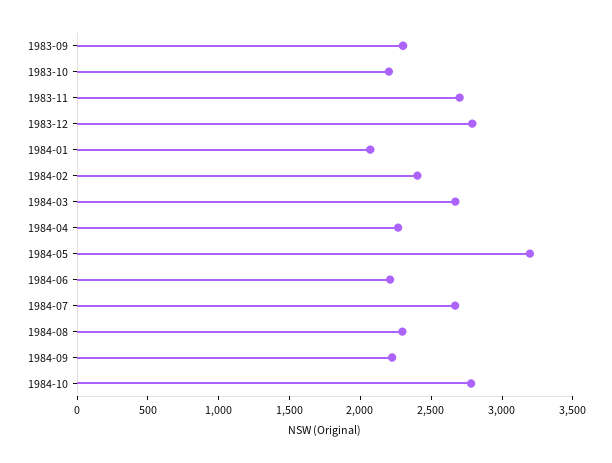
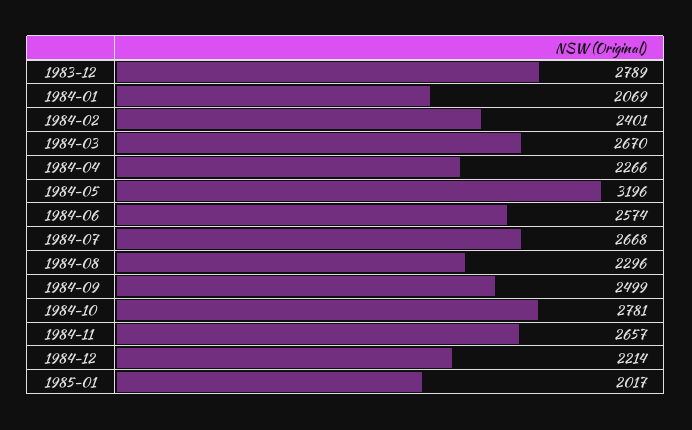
1983-09: 2300 -> none
1983-10: 2200 -> none
1983-11: 2700 -> none
1984-06: 2200 -> 2574
1984-09: 2200 -> 2499
1984-11: none -> 2657
1984-12: none -> 2214
1985-01: none -> 2017

